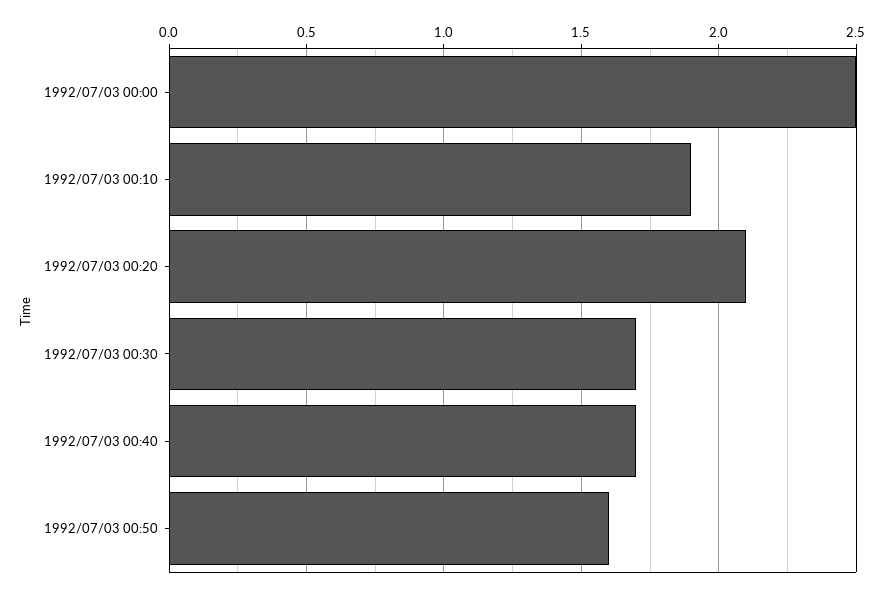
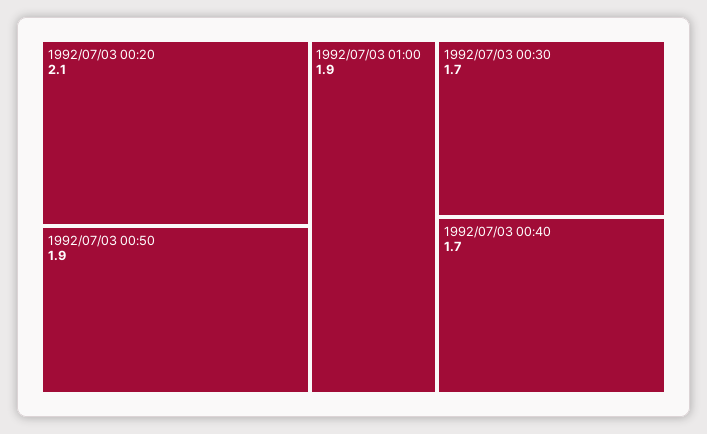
1992/07/03 00:00: 2.5 -> none
1992/07/03 00:10: 1.9 -> none
1992/07/03 00:50: 1.6 -> 1.9
1992/07/03 01:00: none -> 1.9

